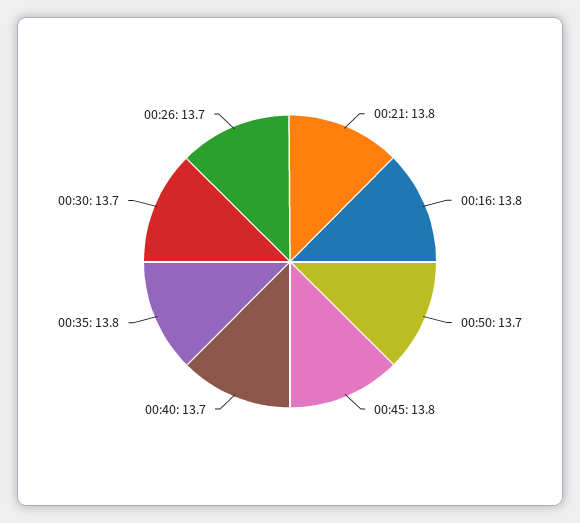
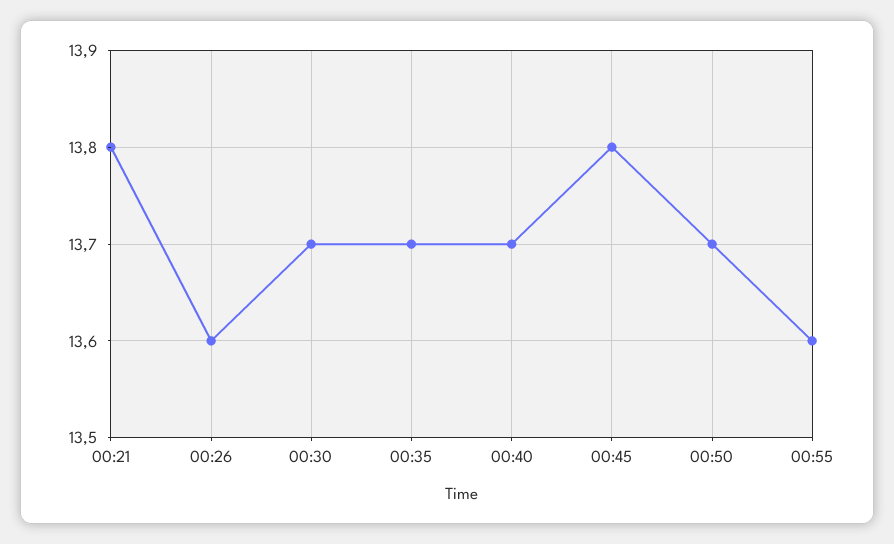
00:16: 13.8 -> none
00:35: 13.8 -> 13.7
00:26: 13.7 -> 13.6
00:55: none -> 13.6

